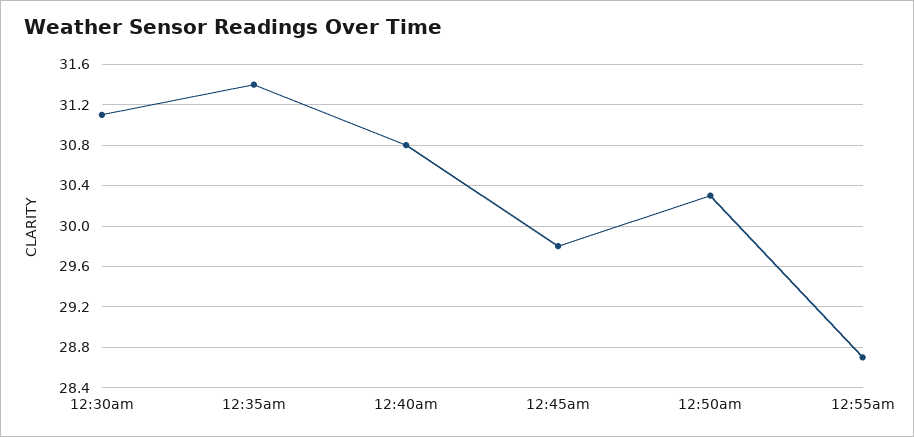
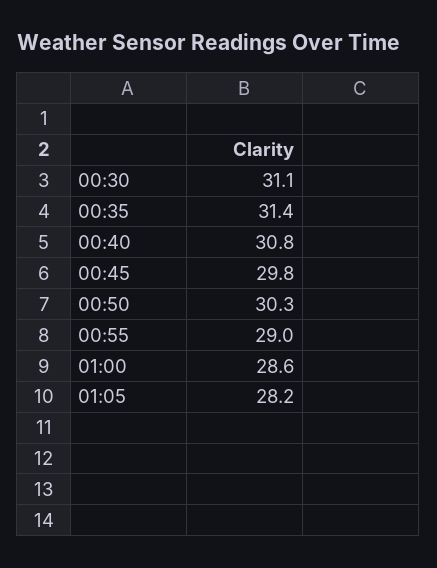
12:55am: 28.7 -> 29
01:00: none -> 28.6
01:05: none -> 28.2

